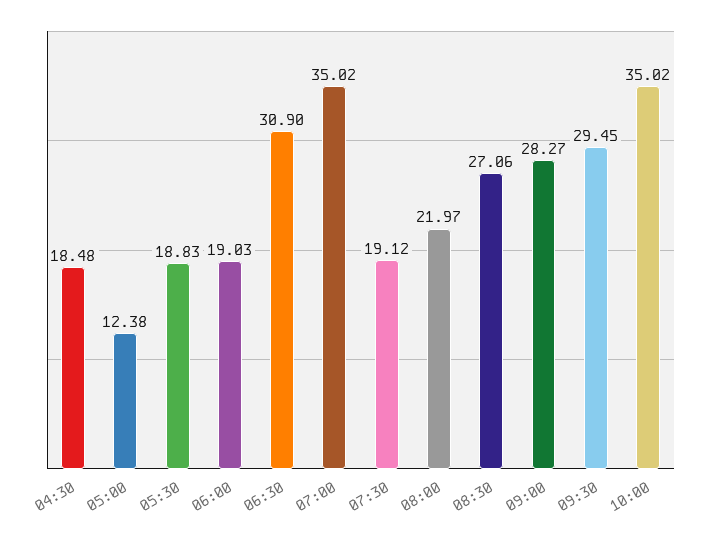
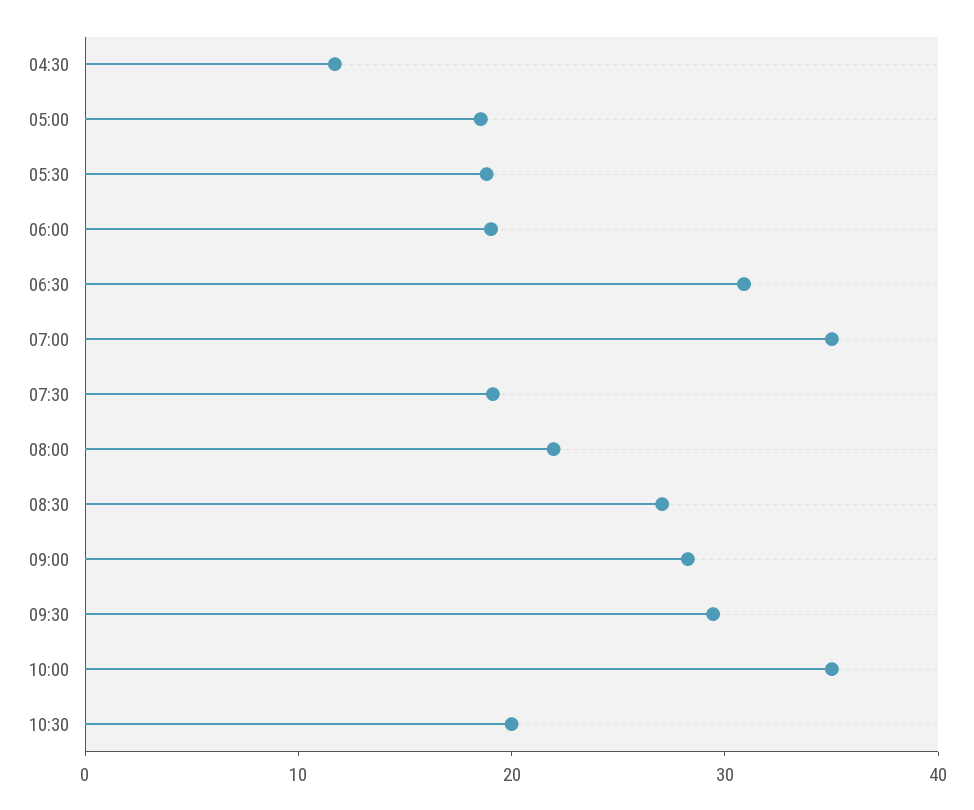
04:30: 18.48 -> 12
05:00: 12.38 -> 18
10:30: none -> 20

